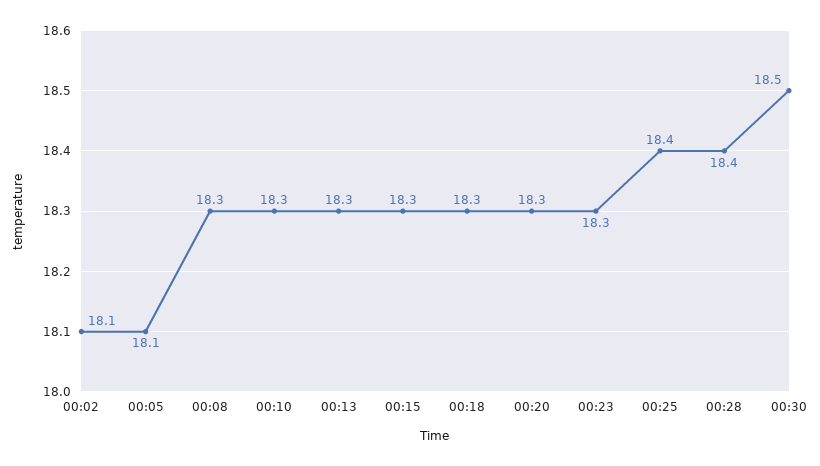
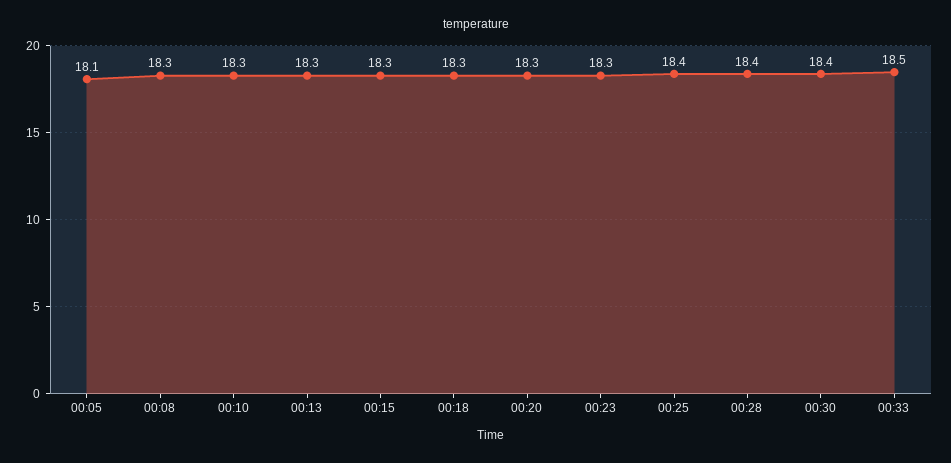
00:02: 18.1 -> none
00:30: 18.5 -> 18.4
00:33: none -> 18.5

